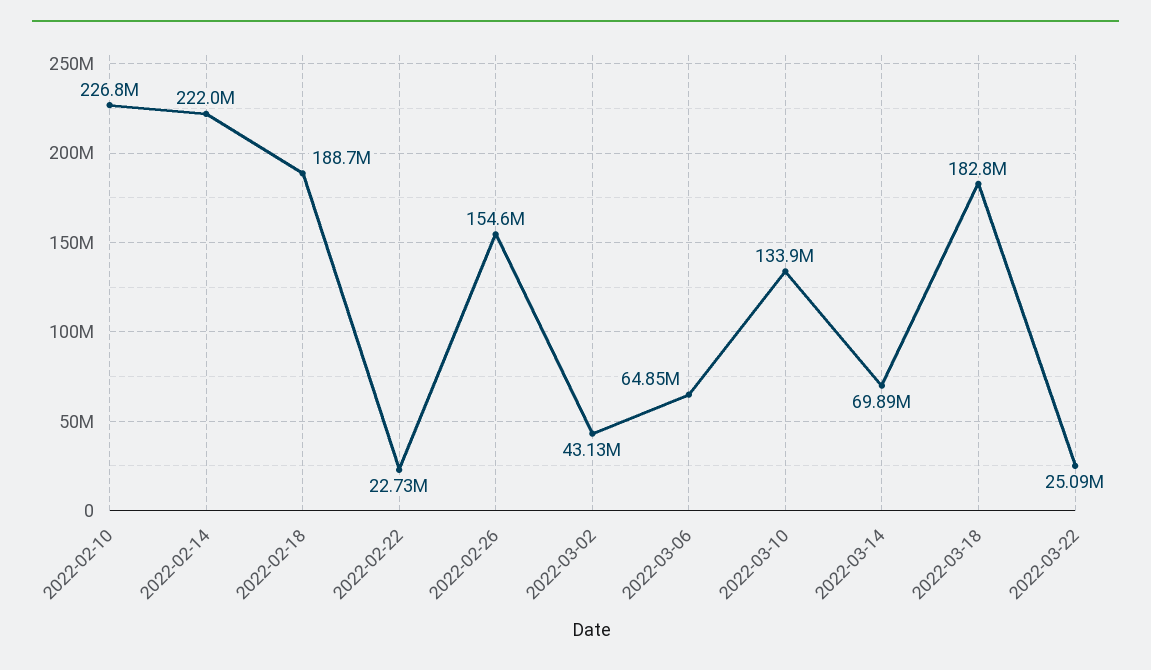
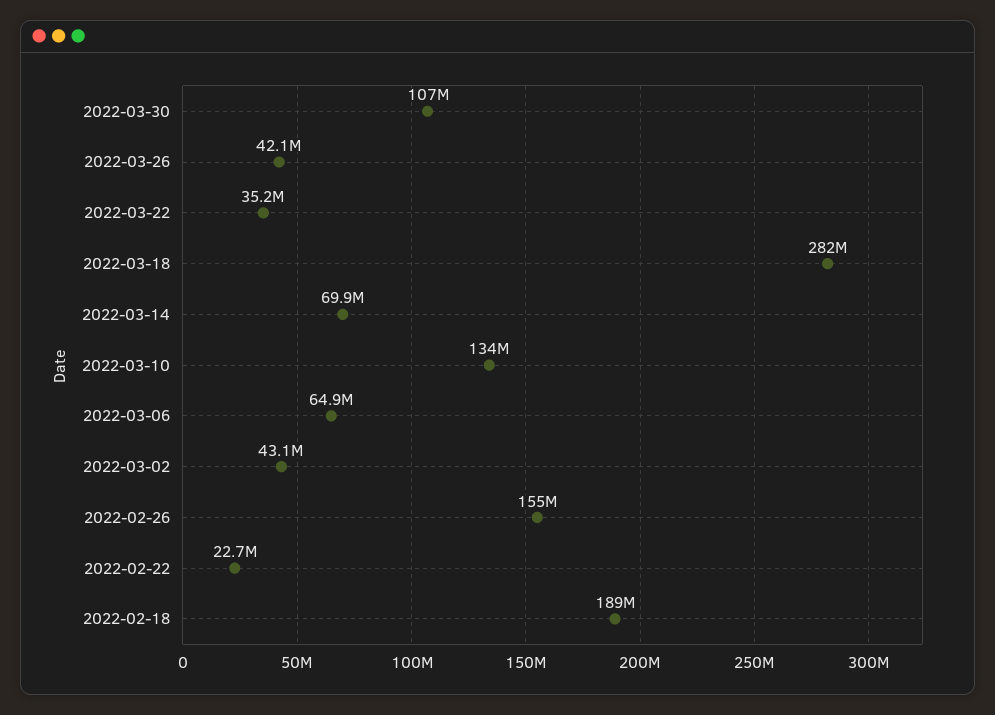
2022-02-10: 226800000 -> none
2022-02-14: 222000000 -> none
2022-03-18: 182800000 -> 282000000
2022-03-22: 25090000 -> 35200000
2022-03-30: none -> 107000000
2022-03-26: none -> 42100000

